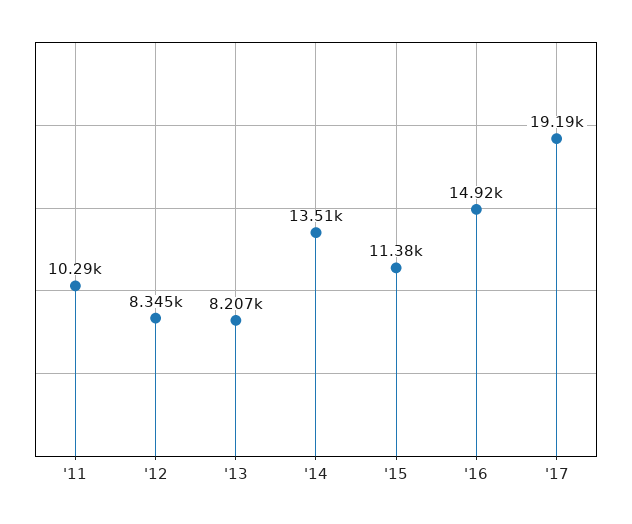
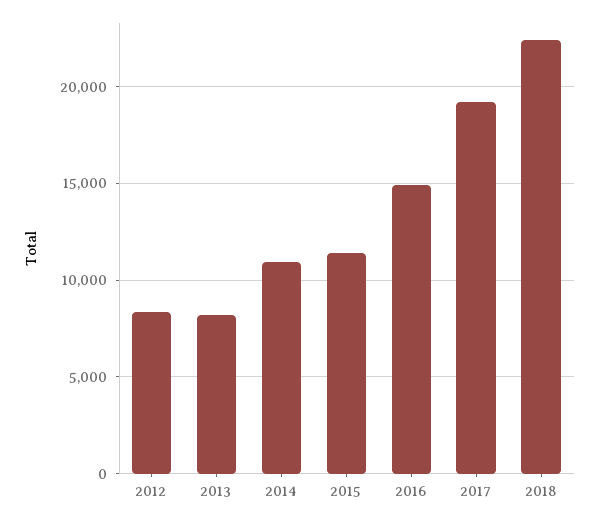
'11: 10290 -> none
'14: 13510 -> 11000
2018: none -> 22500

